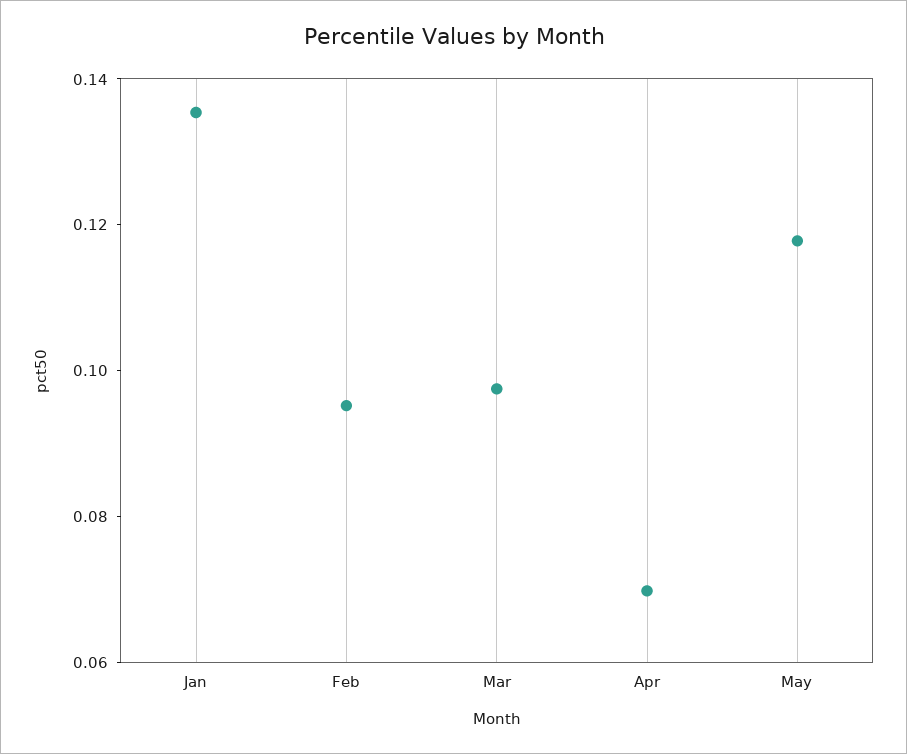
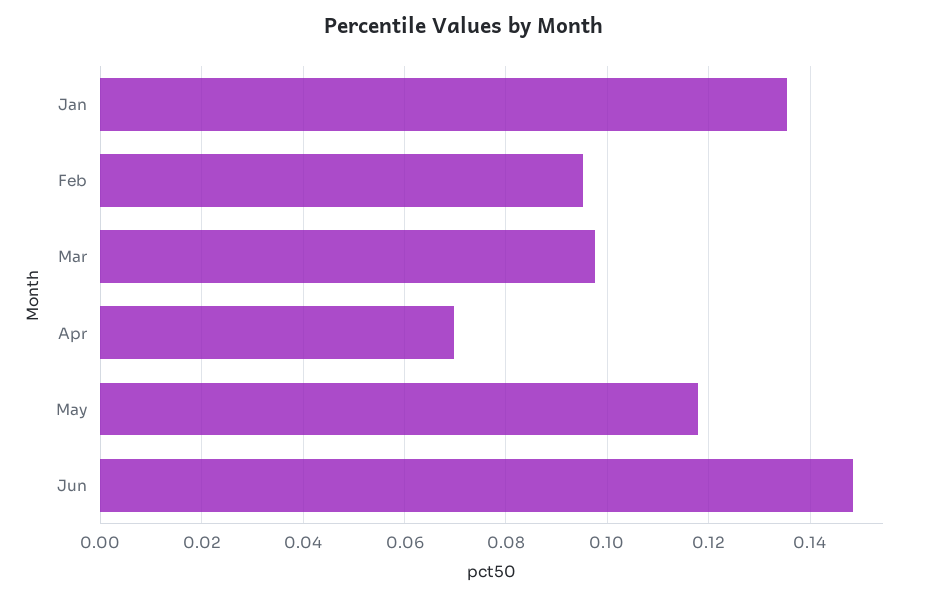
Jun: none -> 0.148

